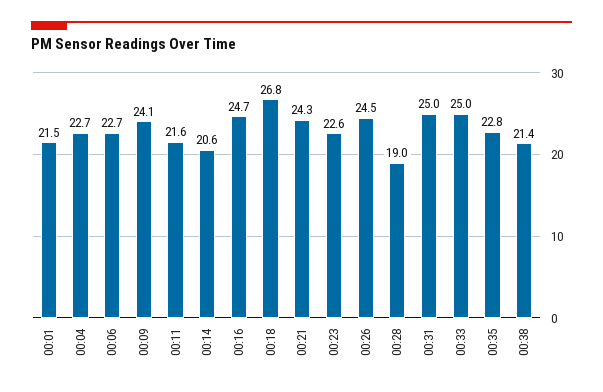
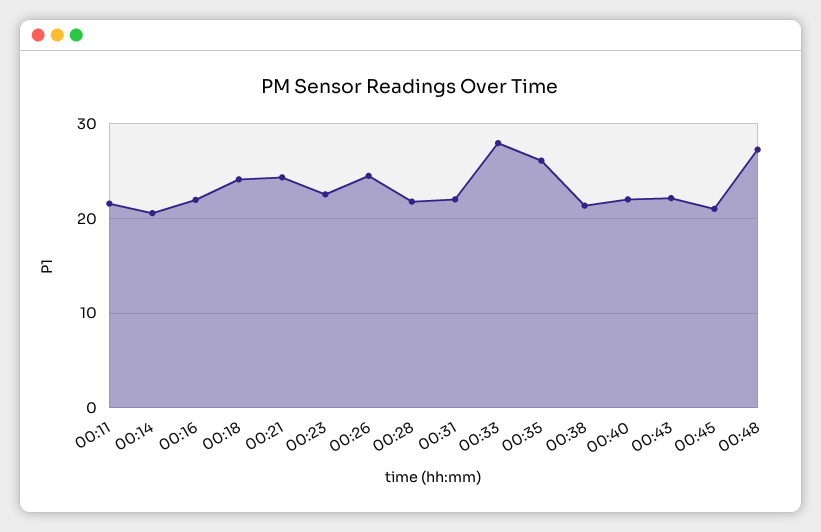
00:01: 21.5 -> none
00:04: 22.7 -> none
00:06: 22.7 -> none
00:09: 24.1 -> none
00:16: 24.7 -> 22
00:18: 26.8 -> 24
00:28: 19 -> 22
00:31: 25 -> 22
00:33: 25 -> 28
00:35: 22.8 -> 26
00:40: none -> 22
00:43: none -> 22
00:45: none -> 21
00:48: none -> 27

